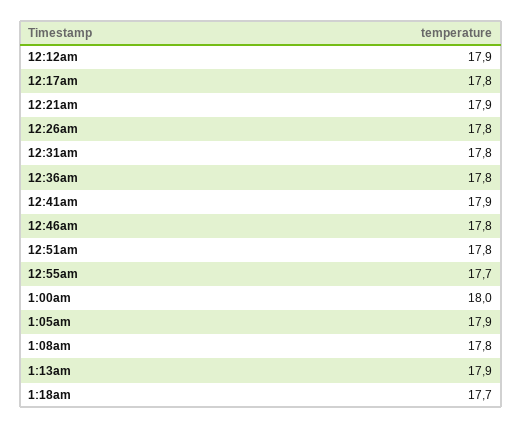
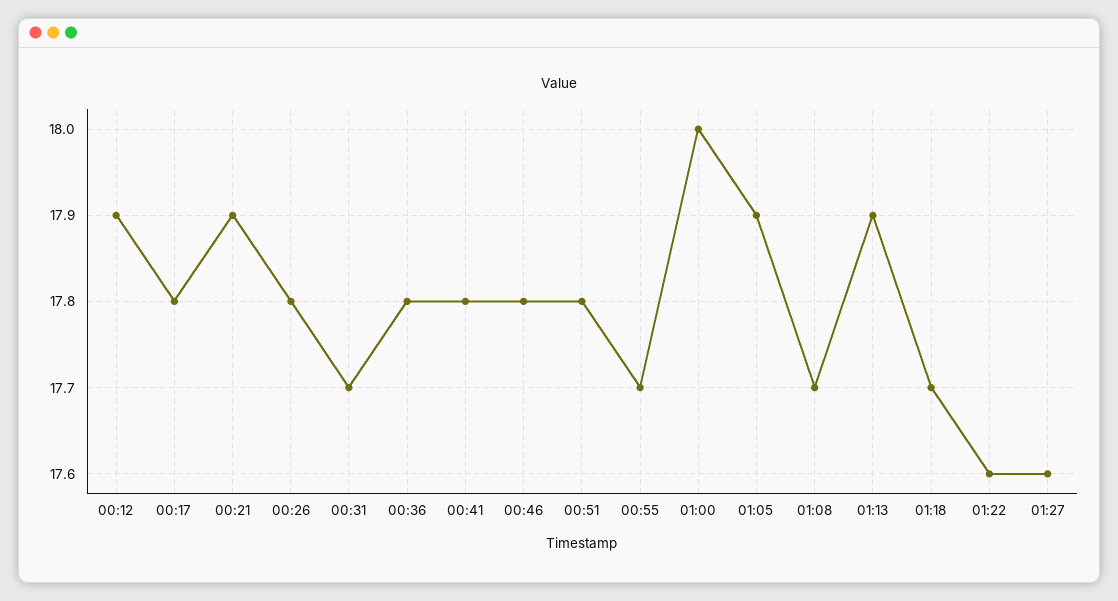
12:31am: 17.8 -> 17.7
12:41am: 17.9 -> 17.8
1:08am: 17.8 -> 17.7
01:22: none -> 17.6
01:27: none -> 17.6

